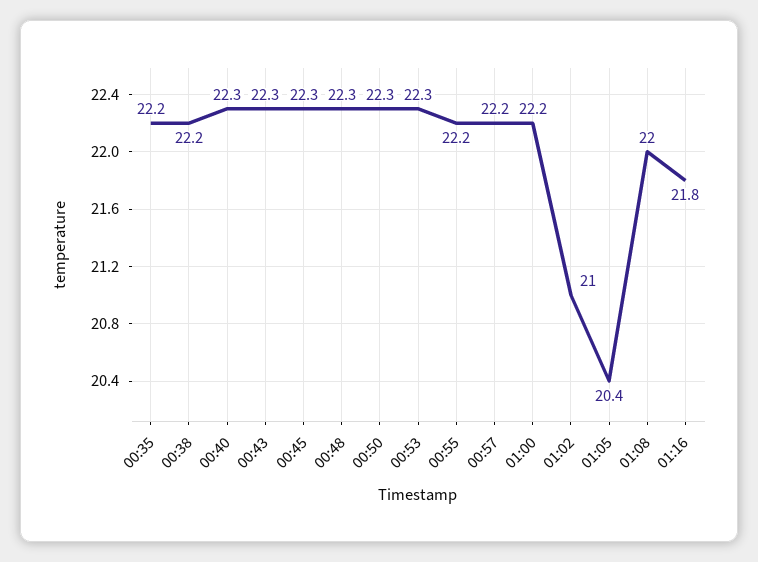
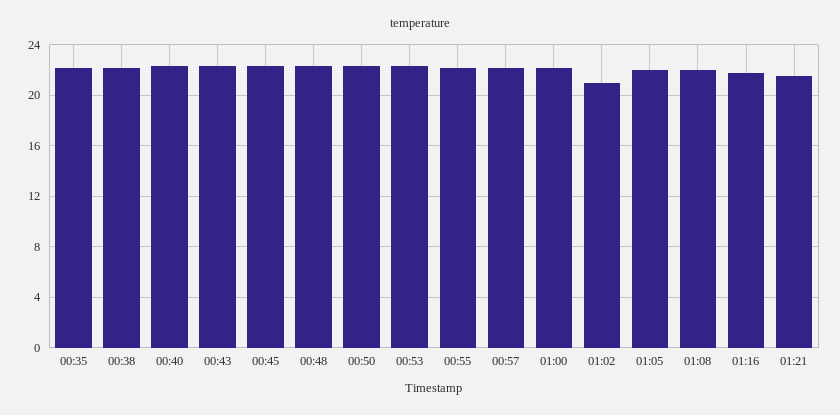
01:05: 20.4 -> 22
01:21: none -> 21.5

